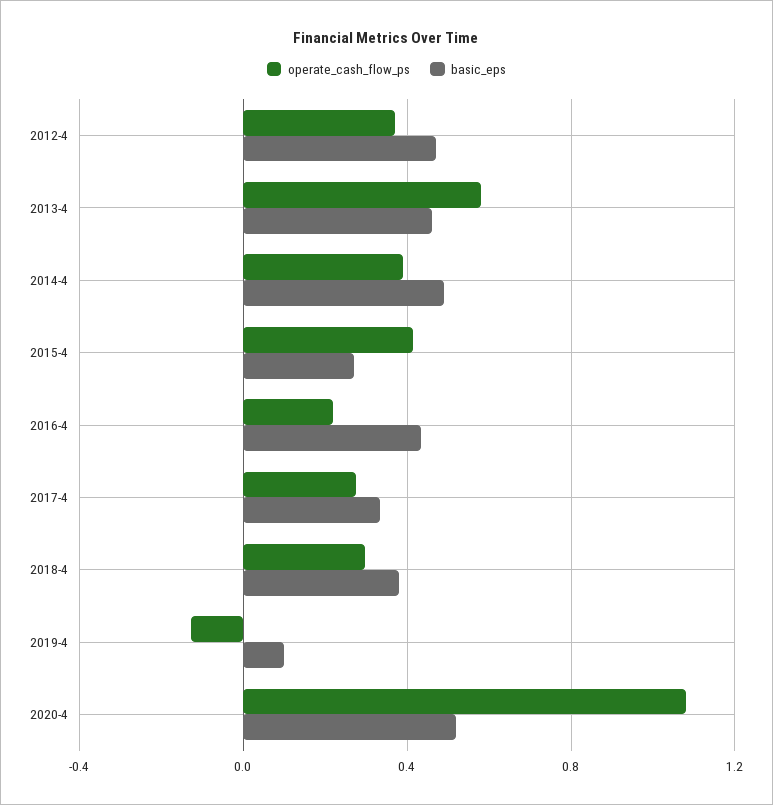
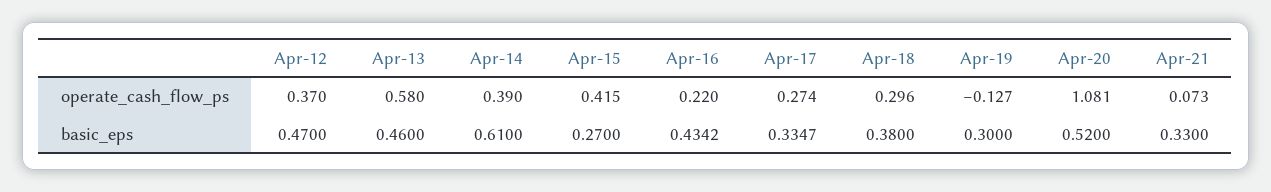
basic_eps, 2014-4: 0.5 -> 0.61
basic_eps, 2019-4: 0.1 -> 0.3
operate_cash_flow_ps, Apr-21: none -> 0.073
basic_eps, Apr-21: none -> 0.33

